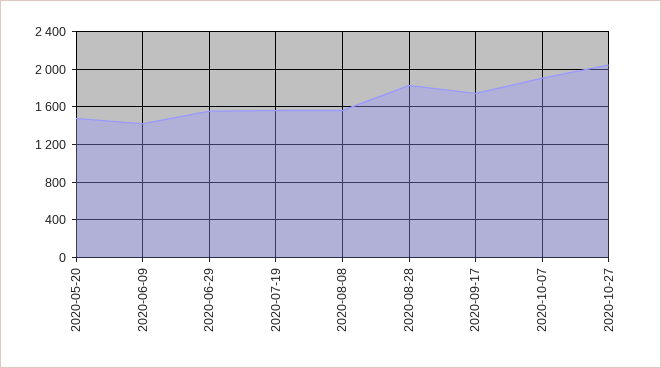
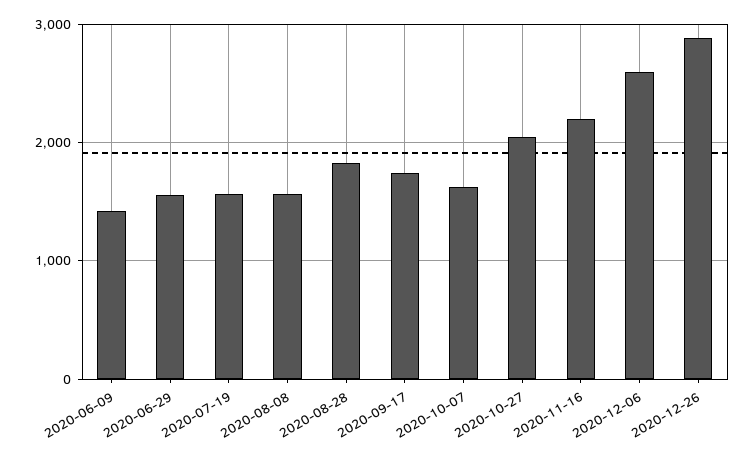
2020-05-20: 1500 -> none
2020-10-07: 1900 -> 1600
2020-11-16: none -> 2200
2020-12-06: none -> 2600
2020-12-26: none -> 2900

